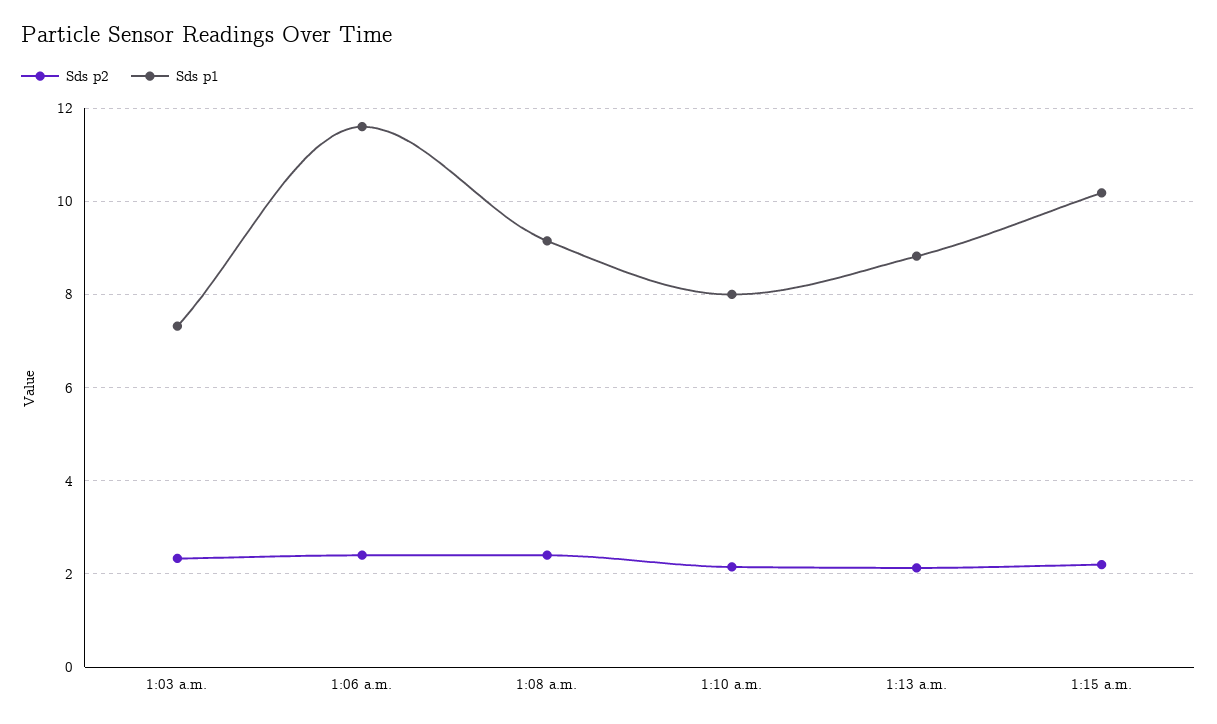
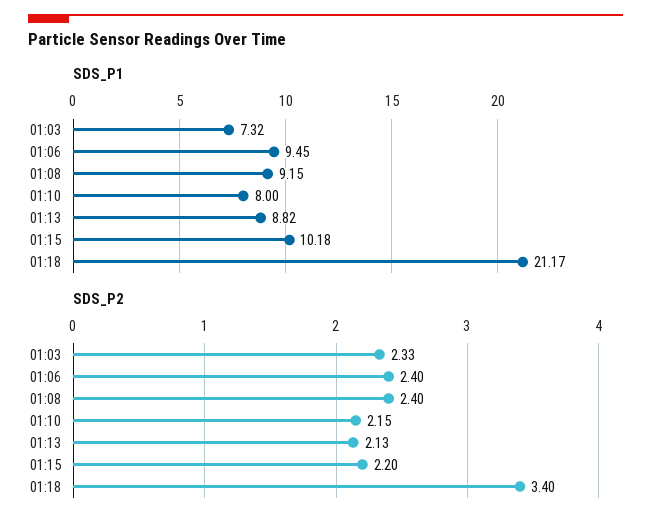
Sds p1, 1:06 a.m.: 11.6 -> 9.45
Sds p1, 01:18: none -> 21.17
Sds p2, 01:18: none -> 3.4

